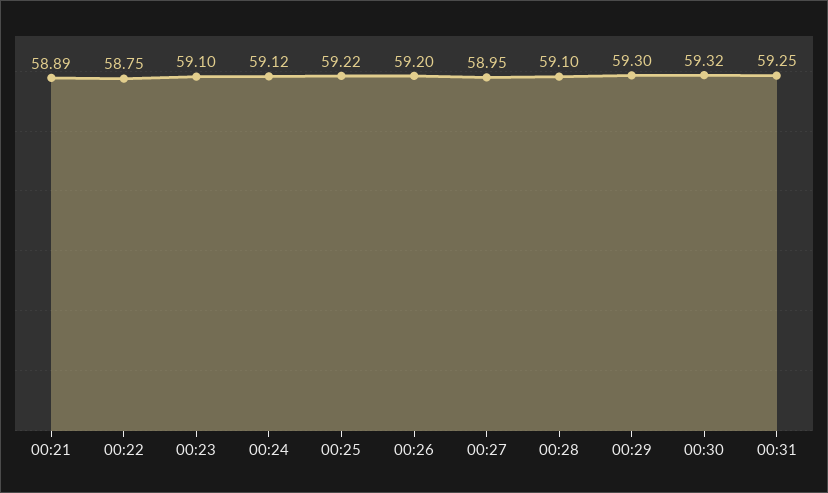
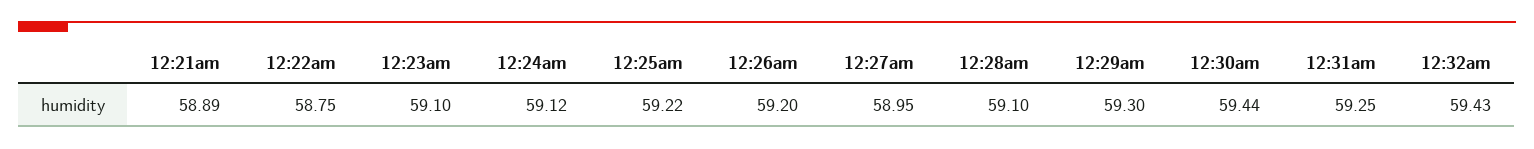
00:30: 59.32 -> 59.44
12:32am: none -> 59.43

